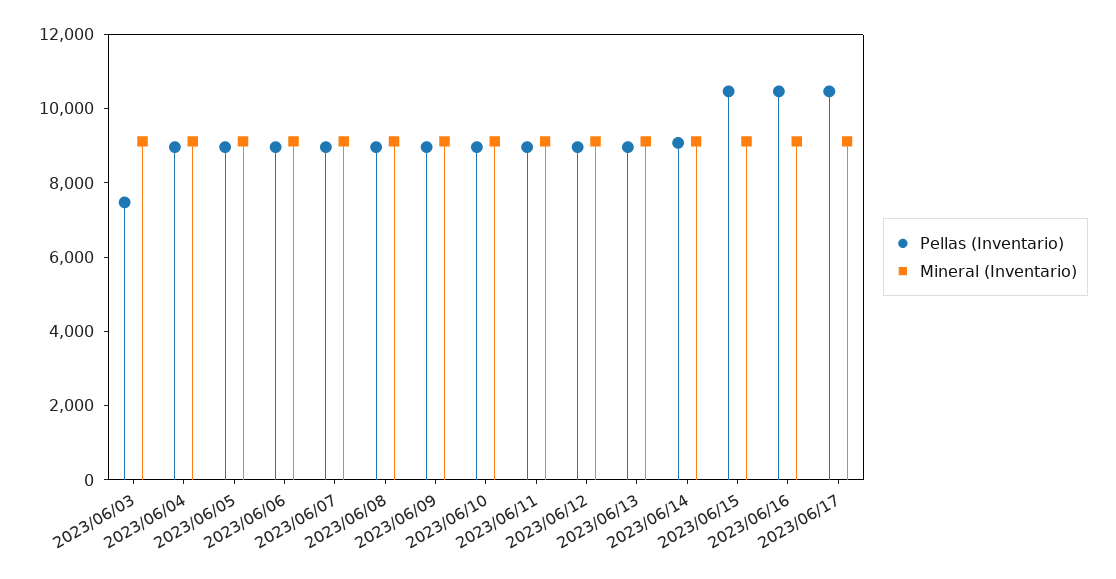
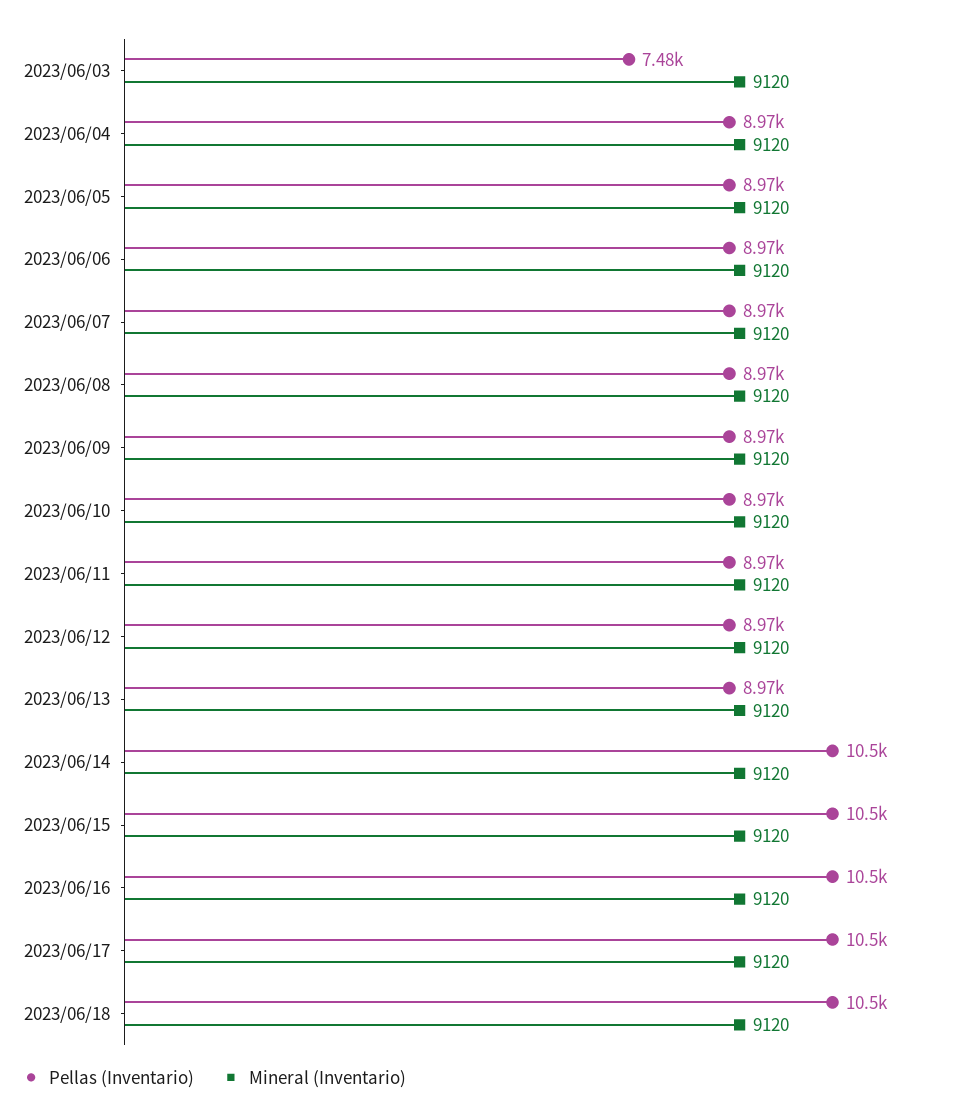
Pellas (Inventario), 2023/06/14: 9000 -> 10500
Pellas (Inventario), 2023/06/18: none -> 10500
Mineral (Inventario), 2023/06/18: none -> 9120

